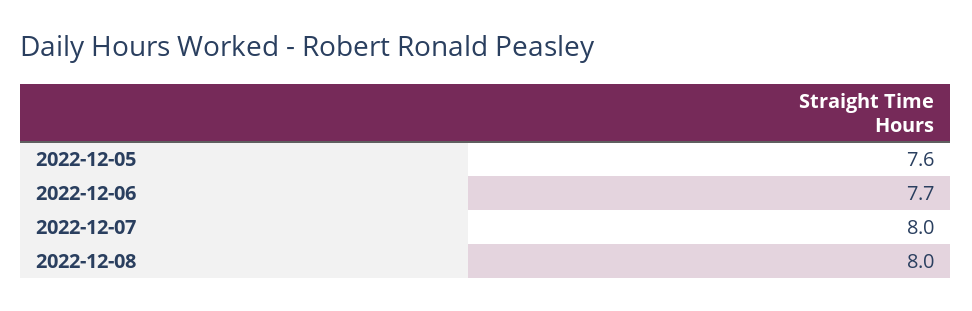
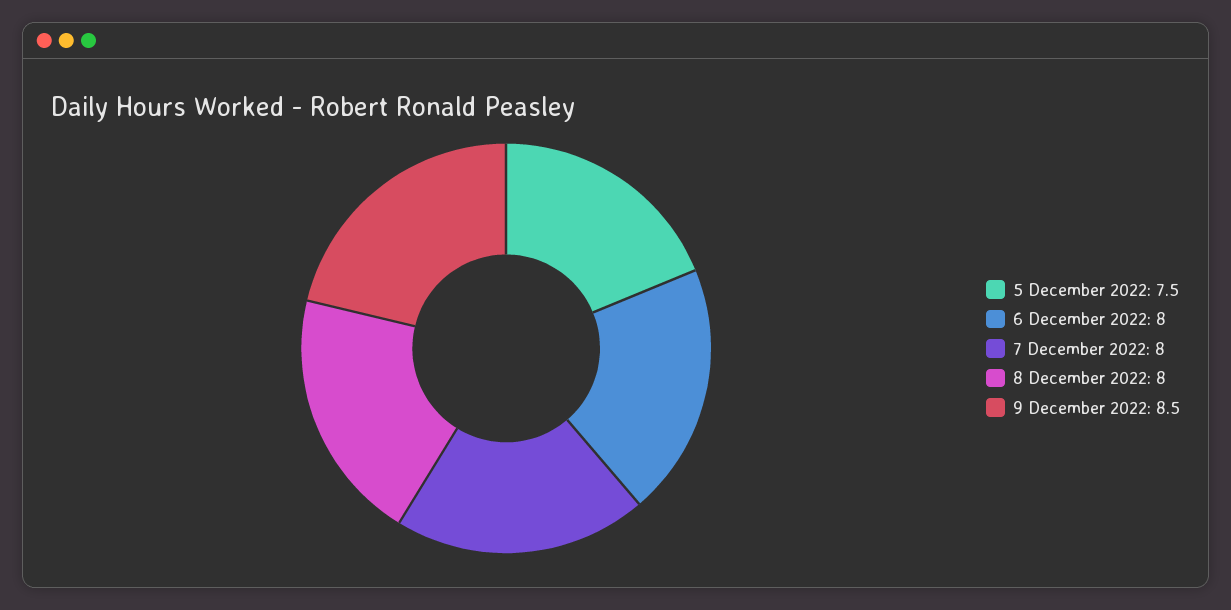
2022-12-05: 7.6 -> 7.5
2022-12-06: 7.7 -> 8
9 December 2022: none -> 8.5

